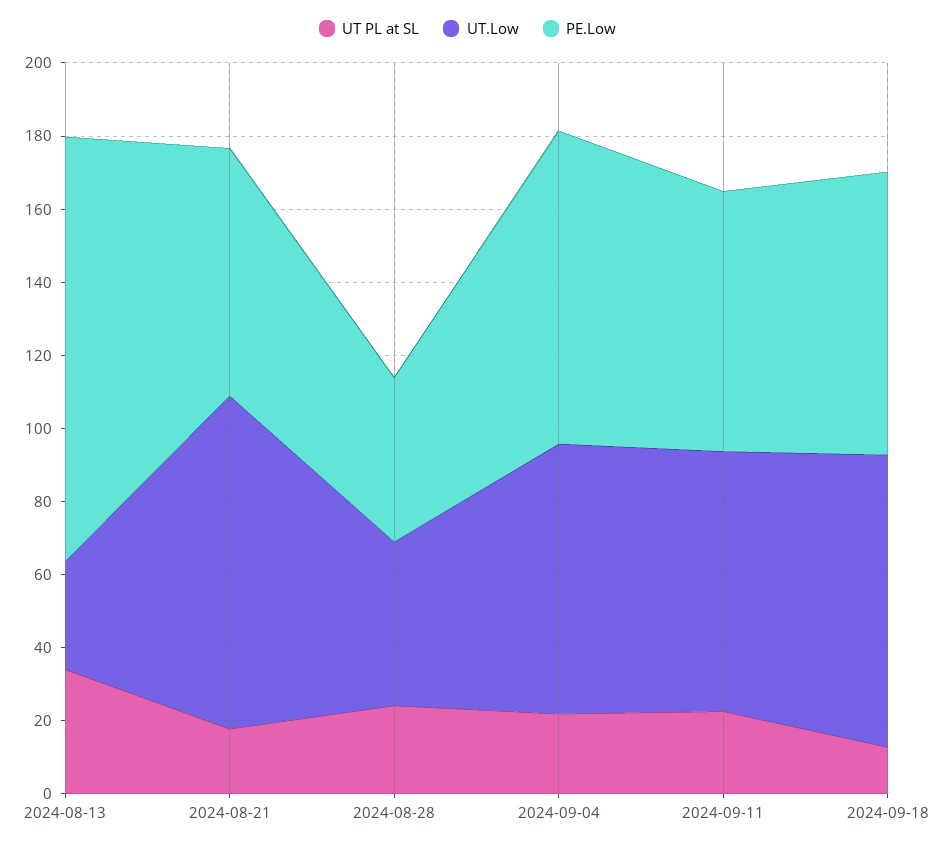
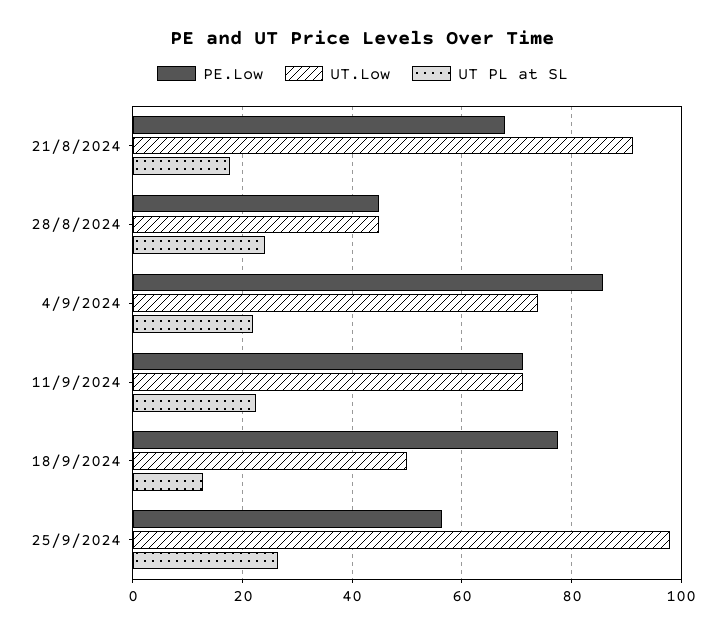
UT PL at SL, 2024-08-13: 35 -> none
UT.Low, 2024-08-13: 30 -> none
PE.Low, 2024-08-13: 115 -> none
UT.Low, 2024-09-18: 80 -> 50
PE.Low, 25/9/2024: none -> 56
UT.Low, 25/9/2024: none -> 98
UT PL at SL, 25/9/2024: none -> 26

